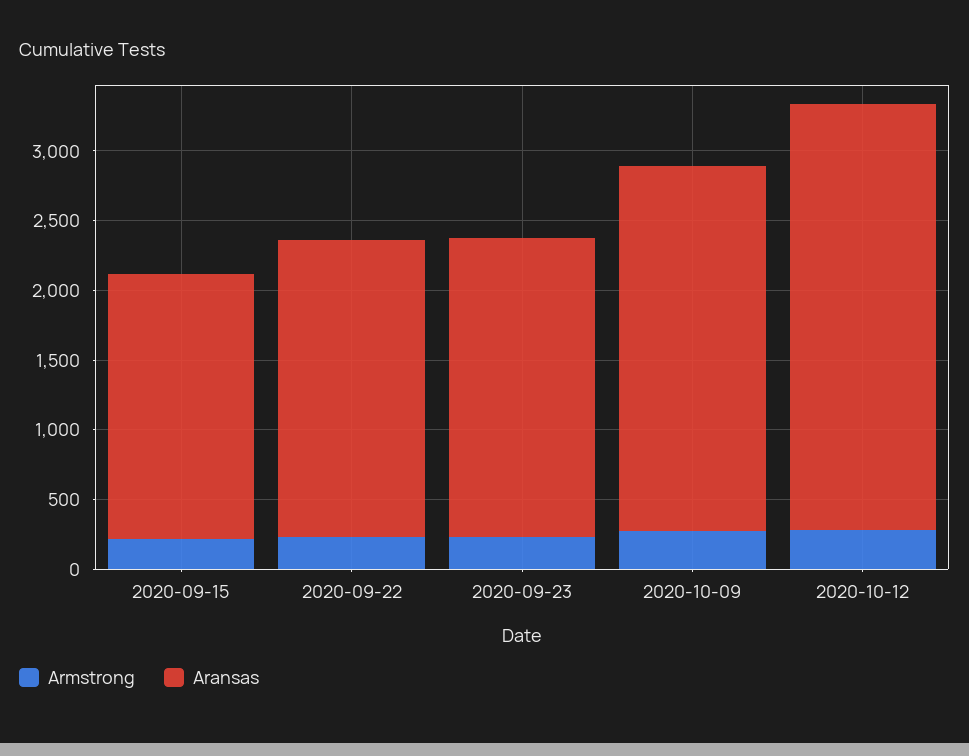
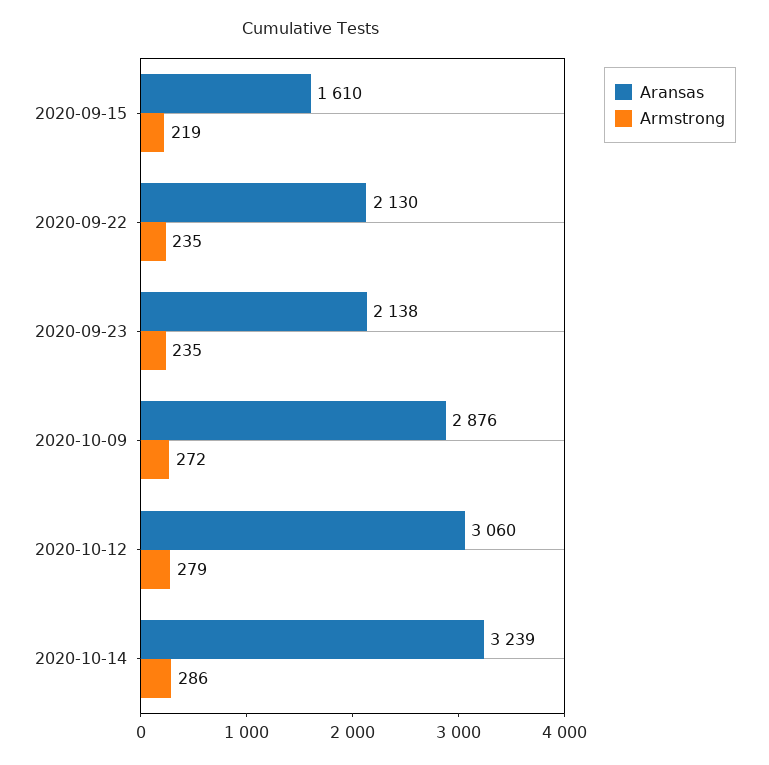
Aransas, 2020-09-15: 1900 -> 1610
Aransas, 2020-10-09: 2600 -> 2876
Aransas, 2020-10-14: none -> 3239
Armstrong, 2020-10-14: none -> 286

